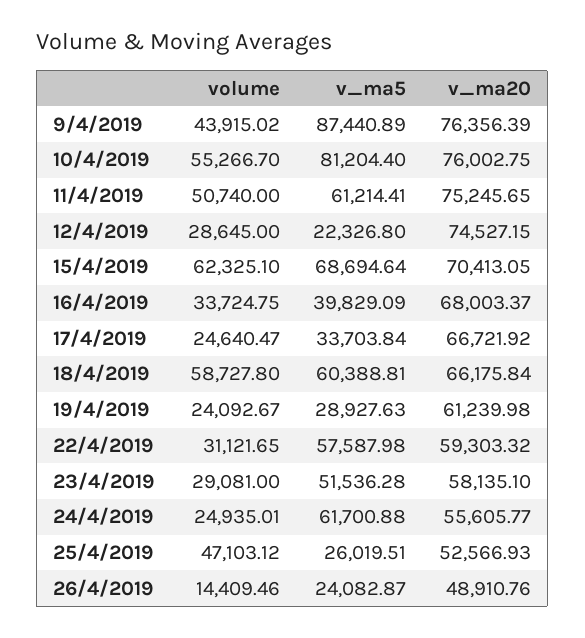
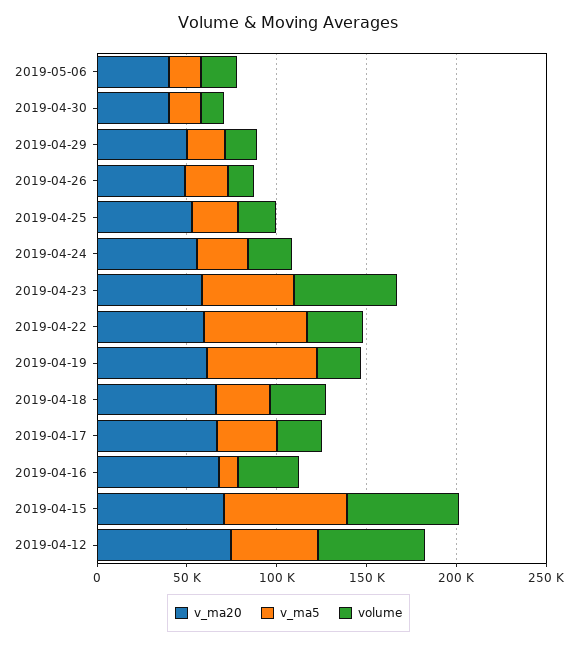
volume, 9/4/2019: 43915.02 -> none
v_ma5, 9/4/2019: 87440.89 -> none
v_ma20, 9/4/2019: 76356.39 -> none
volume, 10/4/2019: 55266.7 -> none
v_ma5, 10/4/2019: 81204.4 -> none
v_ma20, 10/4/2019: 76002.75 -> none
volume, 11/4/2019: 50740 -> none
v_ma5, 11/4/2019: 61214.41 -> none
v_ma20, 11/4/2019: 75245.65 -> none
volume, 12/4/2019: 28645 -> 60000
v_ma5, 12/4/2019: 22326.8 -> 50000
v_ma5, 16/4/2019: 39829.09 -> 10000
volume, 18/4/2019: 58727.8 -> 30000
v_ma5, 18/4/2019: 60388.81 -> 30000
v_ma5, 19/4/2019: 28927.63 -> 60000
volume, 23/4/2019: 29081 -> 60000
v_ma5, 24/4/2019: 61700.88 -> 30000
volume, 25/4/2019: 47103.12 -> 20000
v_ma20, 2019-05-06: none -> 40000
v_ma5, 2019-05-06: none -> 20000
volume, 2019-05-06: none -> 20000
v_ma20, 2019-04-30: none -> 40000
v_ma5, 2019-04-30: none -> 20000
volume, 2019-04-30: none -> 10000
v_ma20, 2019-04-29: none -> 50000
v_ma5, 2019-04-29: none -> 20000
volume, 2019-04-29: none -> 20000

